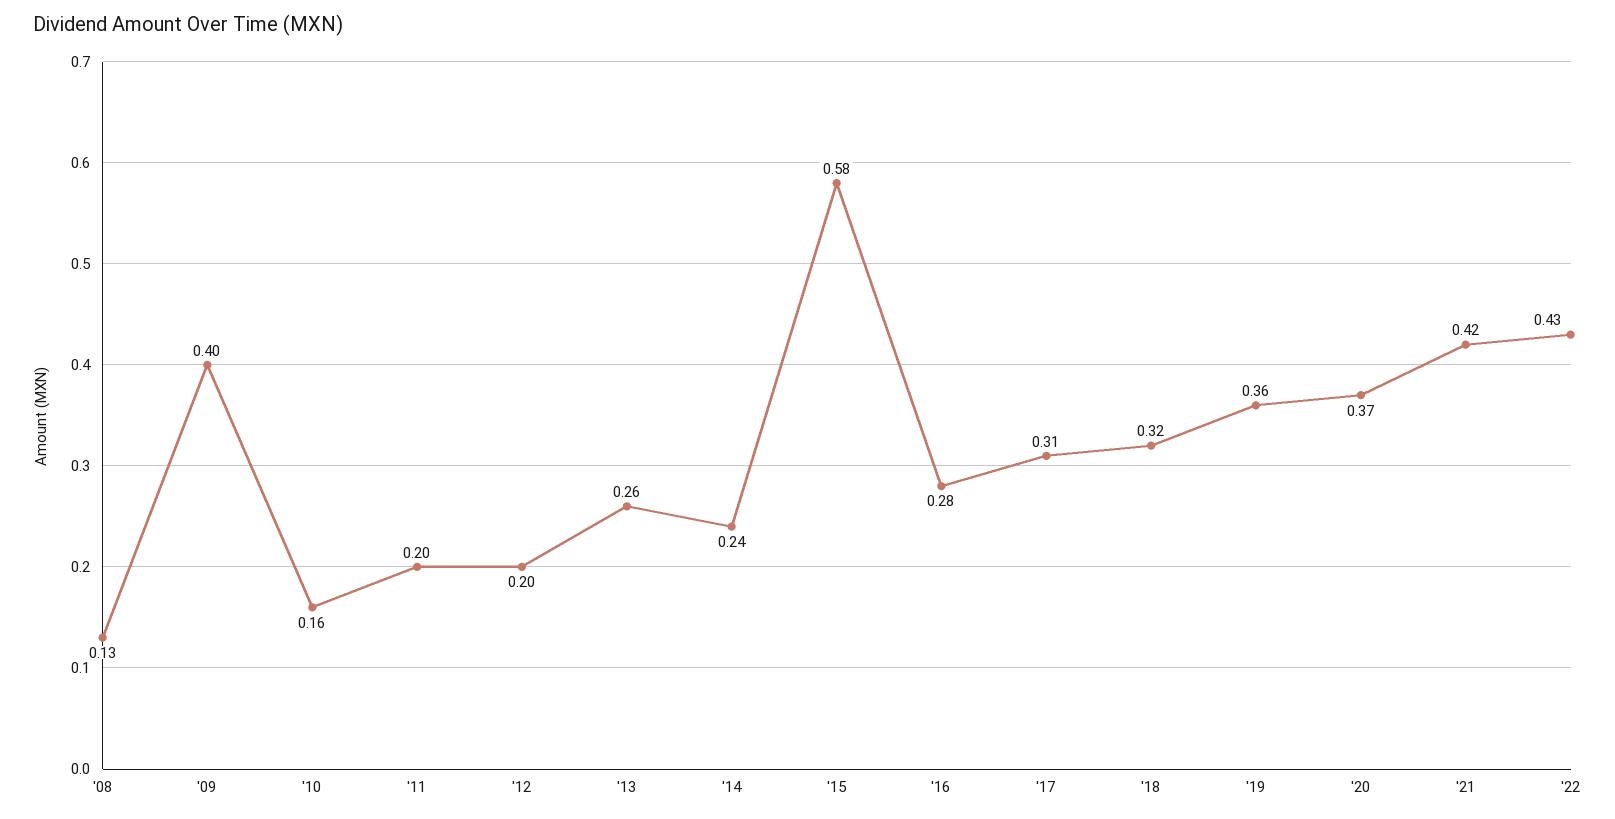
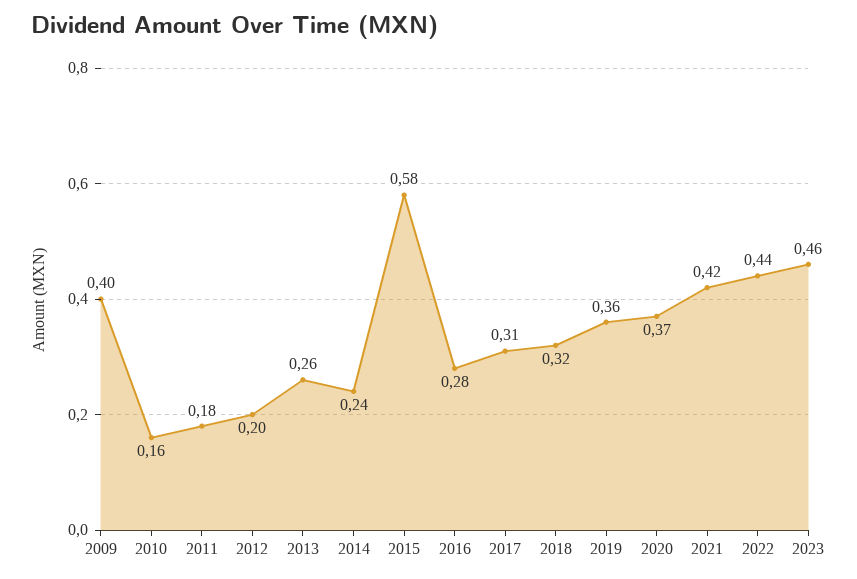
'08: 0.13 -> none
'11: 0.2 -> 0.18
'22: 0.43 -> 0.44
2023: none -> 0.46

